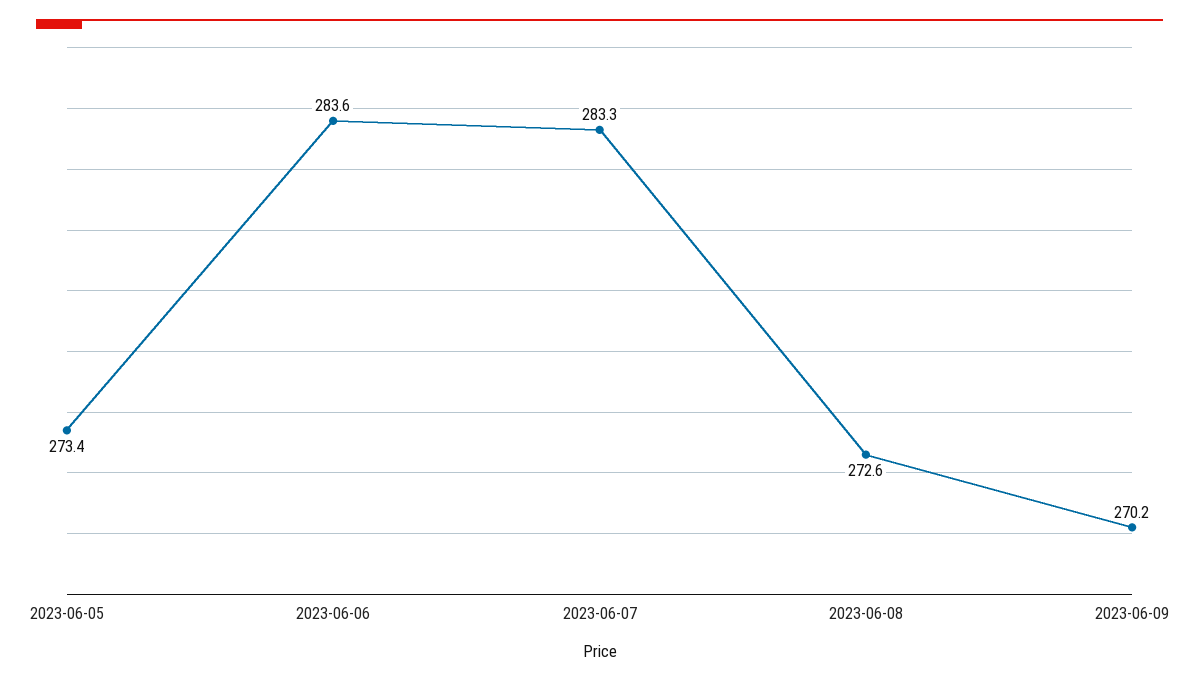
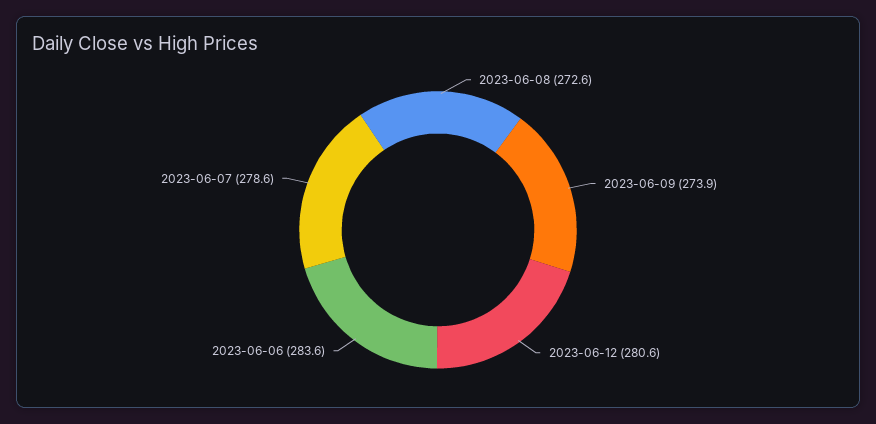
2023-06-05: 273.4 -> none
2023-06-07: 283.3 -> 278.6
2023-06-09: 270.2 -> 273.9
2023-06-12: none -> 280.6

